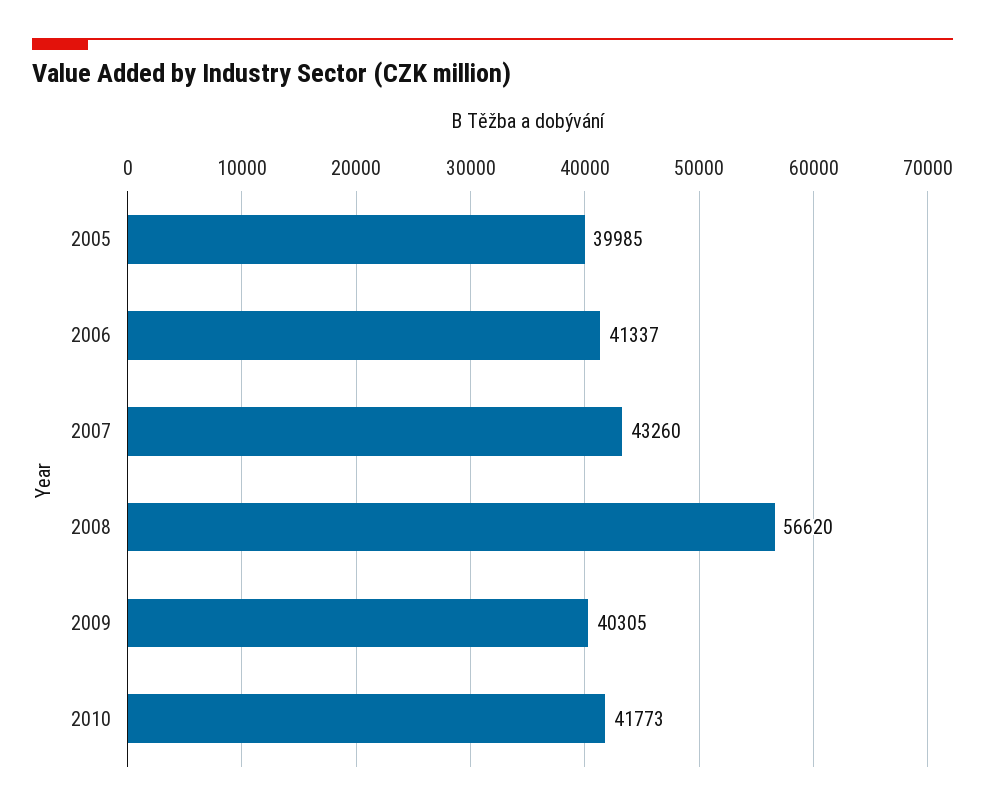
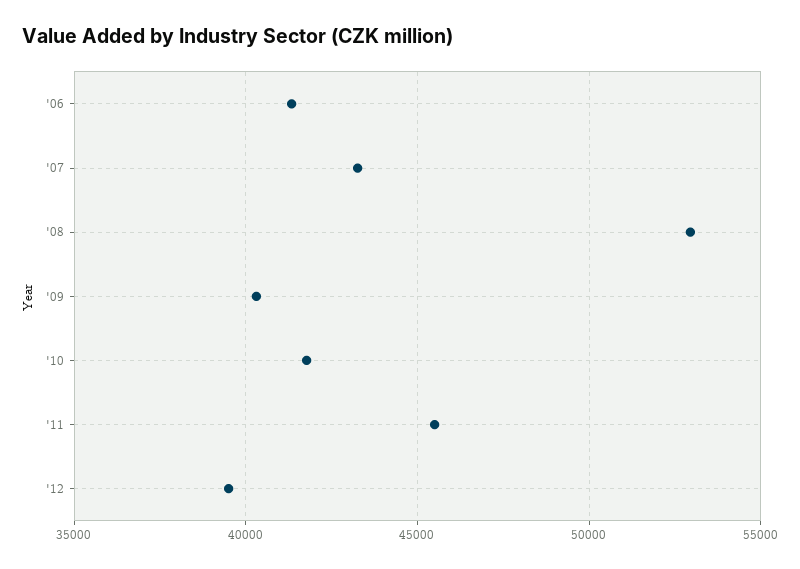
2005: 39985 -> none
2008: 56620 -> 53000
'11: none -> 45500
'12: none -> 39500

